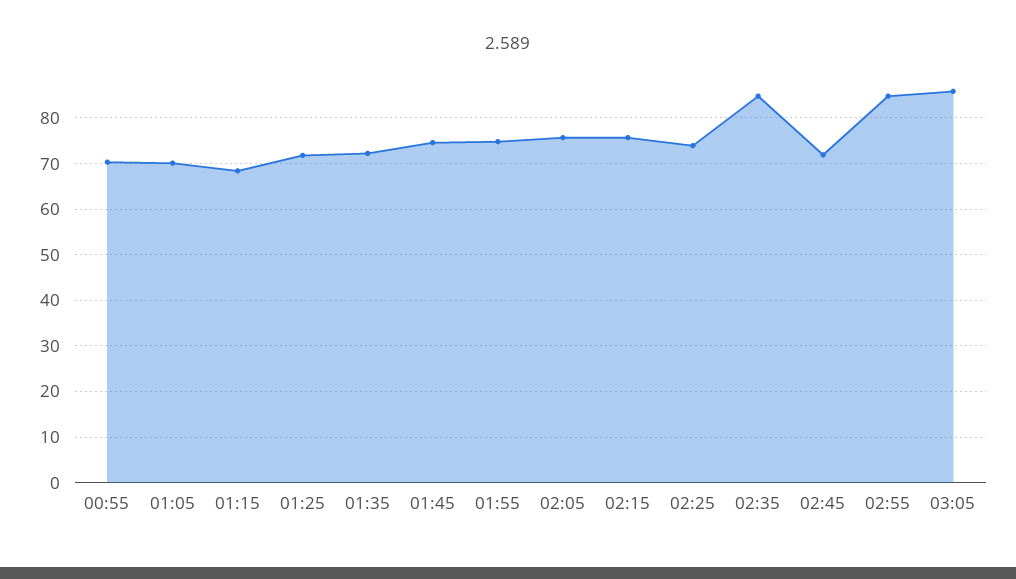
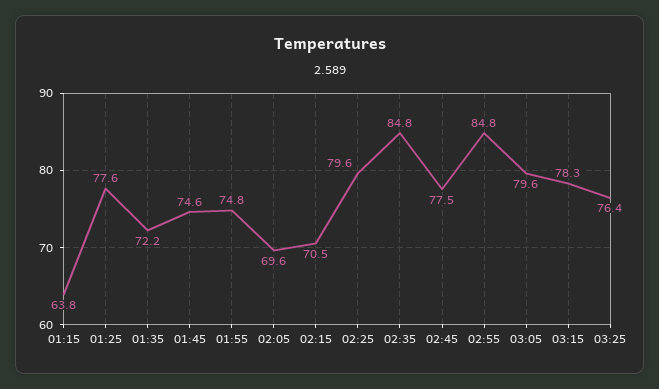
00:55: 70 -> none
01:05: 70 -> none
01:15: 68 -> 63.8
01:25: 72 -> 77.6
02:05: 76 -> 69.6
02:15: 76 -> 70.5
02:25: 74 -> 79.6
02:45: 72 -> 77.5
03:05: 86 -> 79.6
03:15: none -> 78.3
03:25: none -> 76.4

